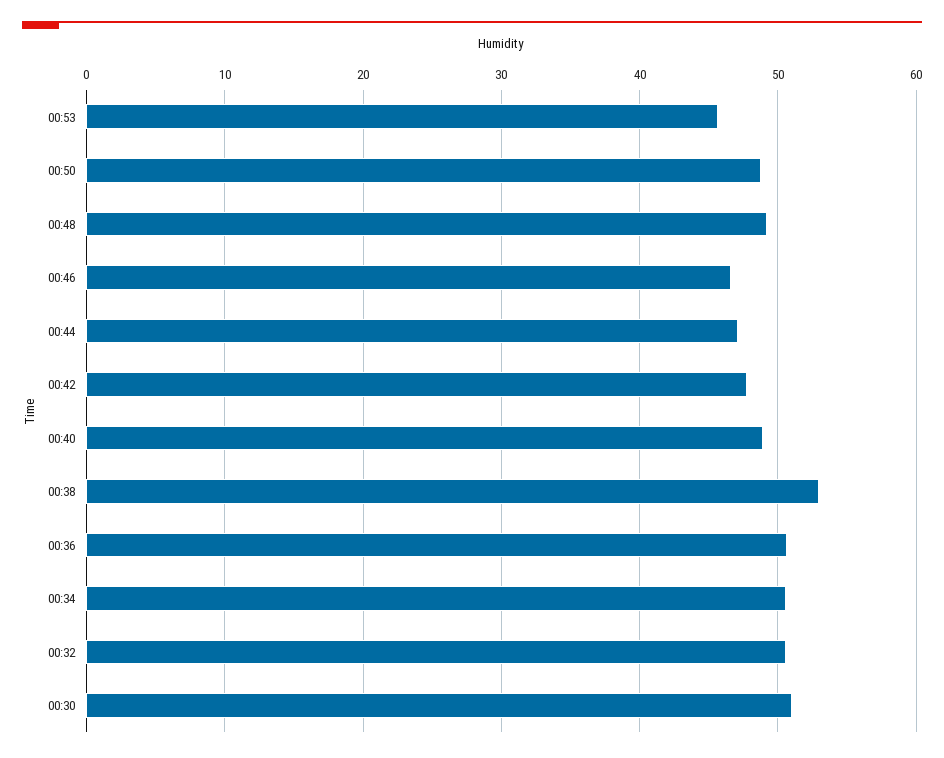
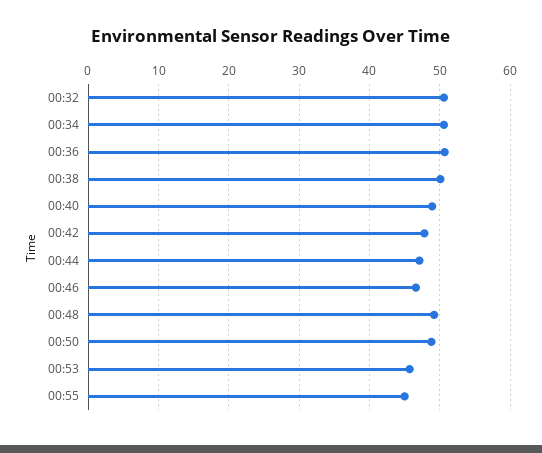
00:38: 53 -> 50
00:30: 51 -> none
00:55: none -> 45

